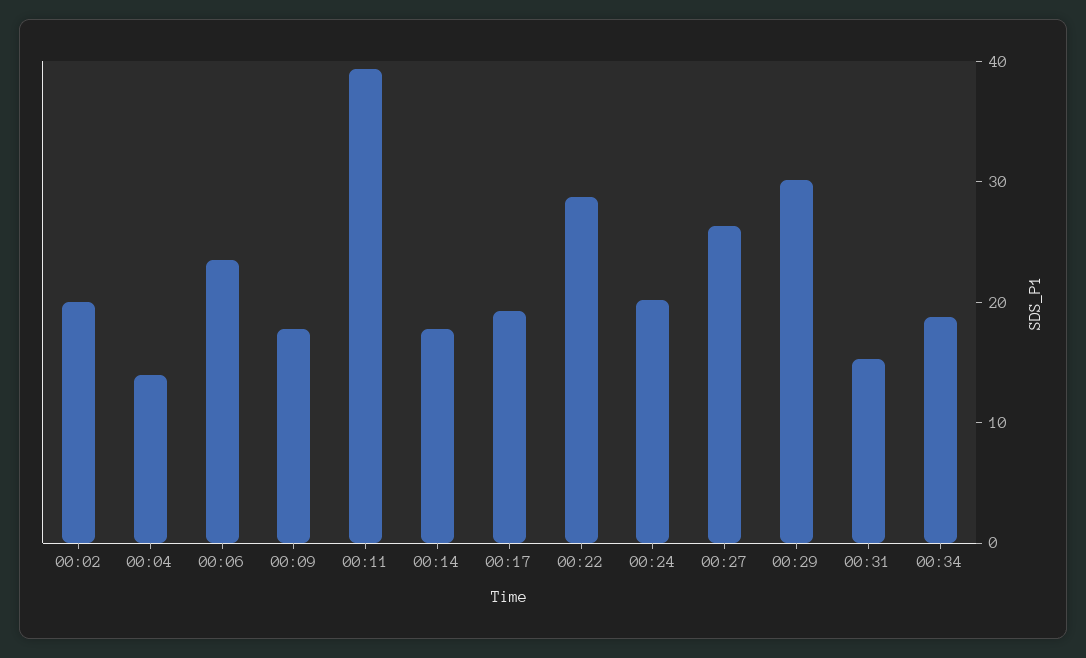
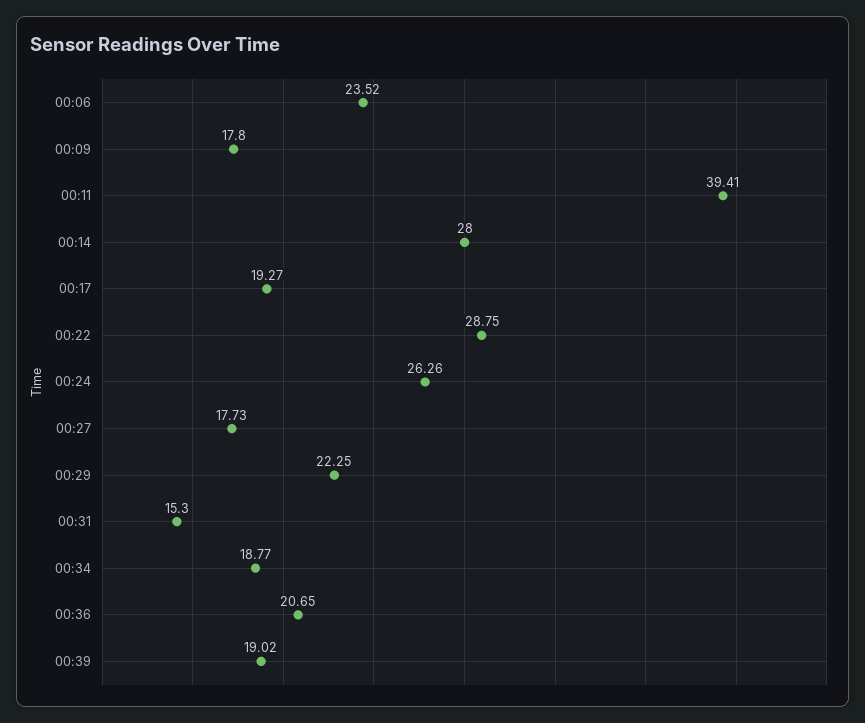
00:02: 20 -> none
00:04: 14 -> none
00:14: 18 -> 28
00:24: 20 -> 26.26
00:27: 26 -> 17.73
00:29: 30 -> 22.25
00:36: none -> 20.65
00:39: none -> 19.02

